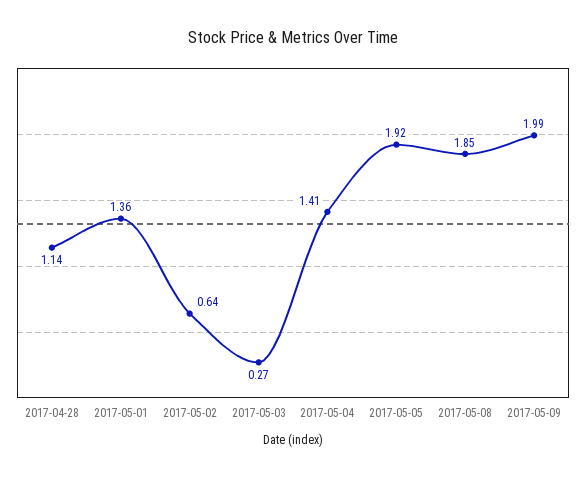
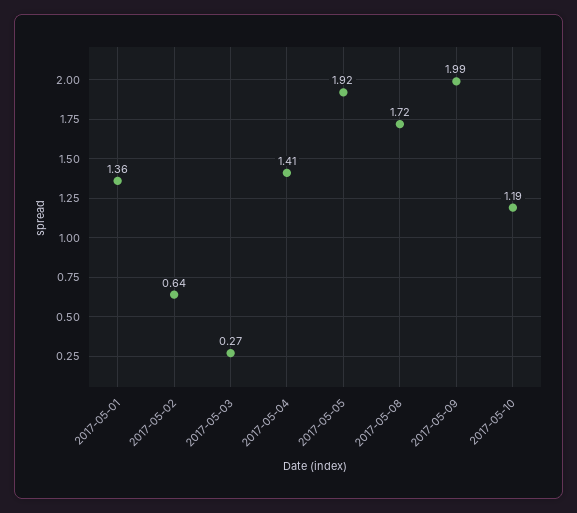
2017-04-28: 1.14 -> none
2017-05-08: 1.85 -> 1.72
2017-05-10: none -> 1.19

